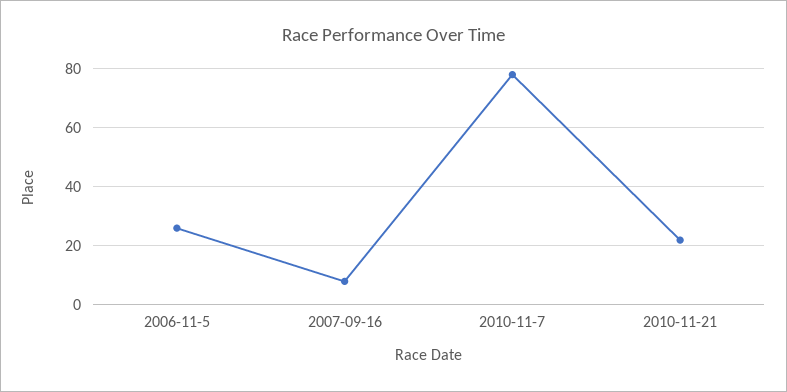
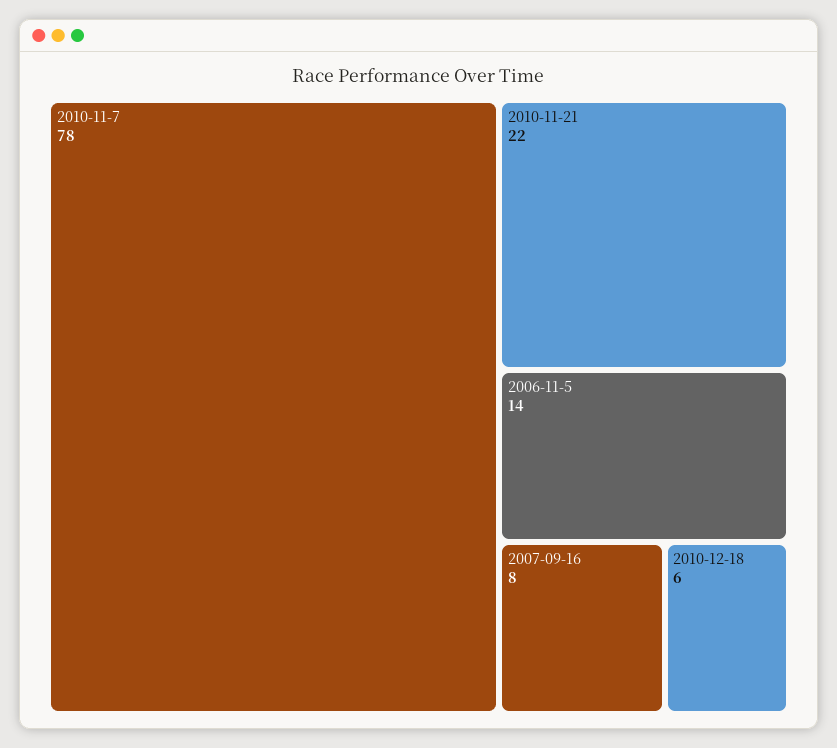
2006-11-5: 25 -> 14
2010-12-18: none -> 6

